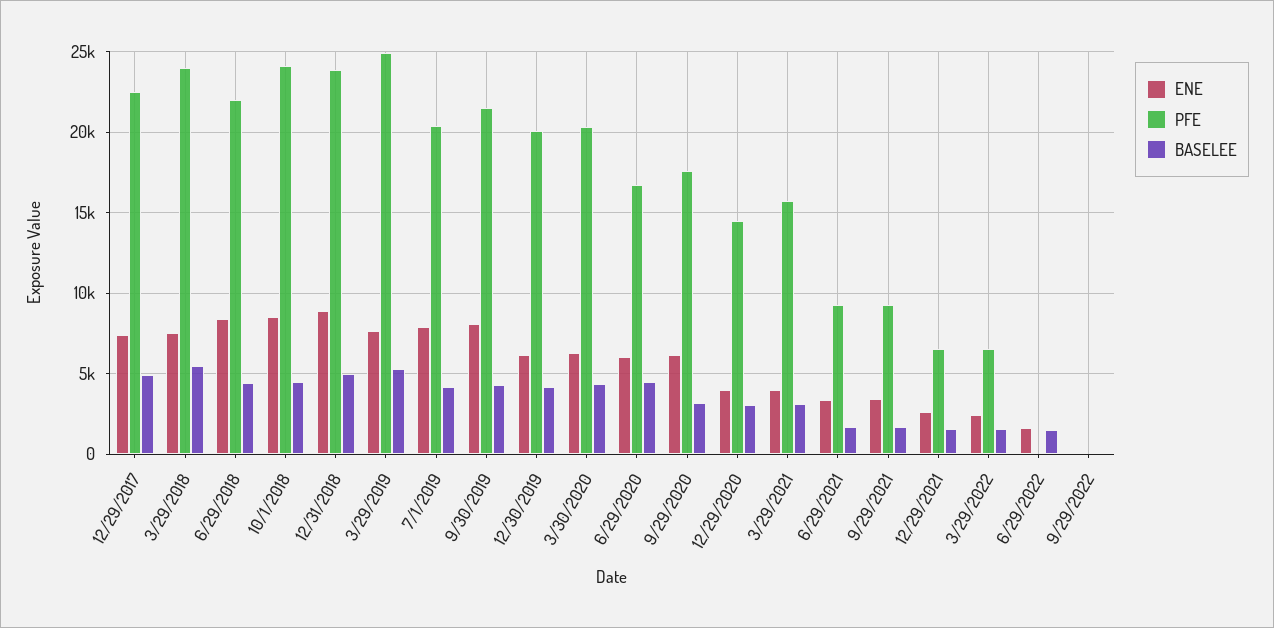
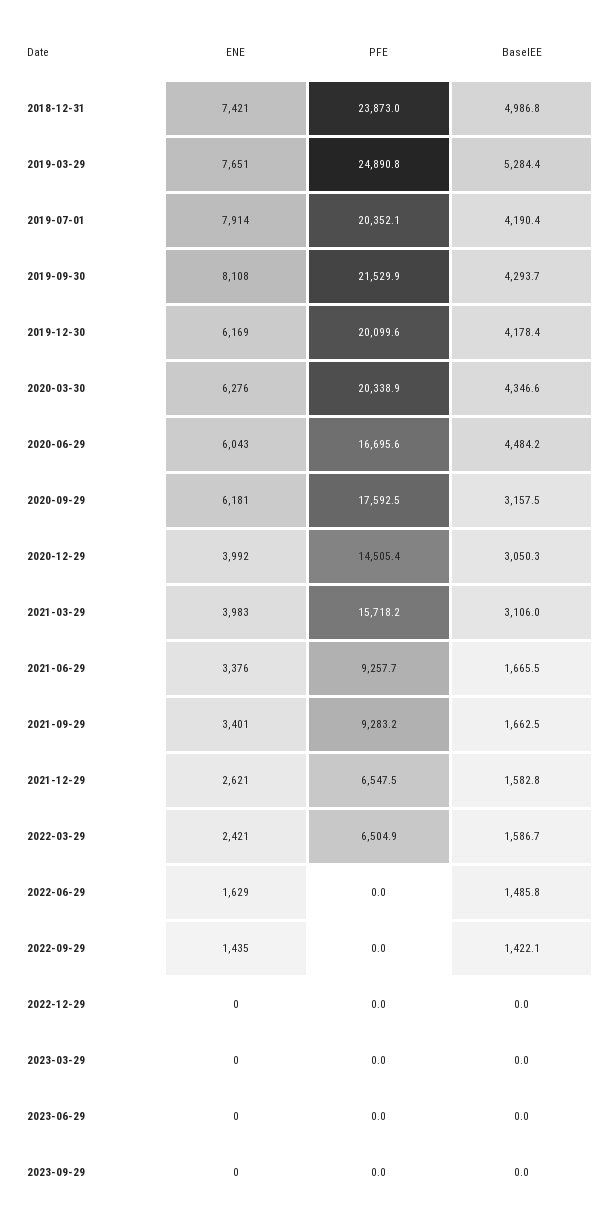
ENE, 12/29/2017: 7500 -> none
PFE, 12/29/2017: 22500 -> none
BASELEE, 12/29/2017: 5000 -> none
ENE, 3/29/2018: 7500 -> none
PFE, 3/29/2018: 24000 -> none
BASELEE, 3/29/2018: 5500 -> none
ENE, 6/29/2018: 8500 -> none
PFE, 6/29/2018: 22000 -> none
BASELEE, 6/29/2018: 4500 -> none
ENE, 10/1/2018: 8500 -> none
PFE, 10/1/2018: 24000 -> none
BASELEE, 10/1/2018: 4500 -> none
ENE, 12/31/2018: 9000 -> 7421
ENE, 9/29/2022: 0 -> 1435
BASELEE, 9/29/2022: 0 -> 1422.1
ENE, 2022-12-29: none -> 0
PFE, 2022-12-29: none -> 0
BASELEE, 2022-12-29: none -> 0
ENE, 2023-03-29: none -> 0
PFE, 2023-03-29: none -> 0
BASELEE, 2023-03-29: none -> 0
ENE, 2023-06-29: none -> 0
PFE, 2023-06-29: none -> 0
BASELEE, 2023-06-29: none -> 0
ENE, 2023-09-29: none -> 0
PFE, 2023-09-29: none -> 0
BASELEE, 2023-09-29: none -> 0

